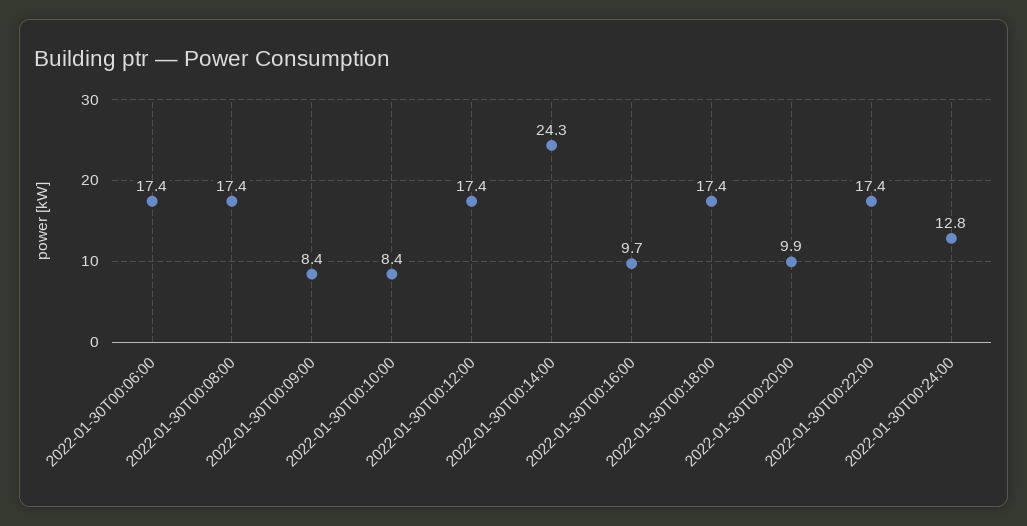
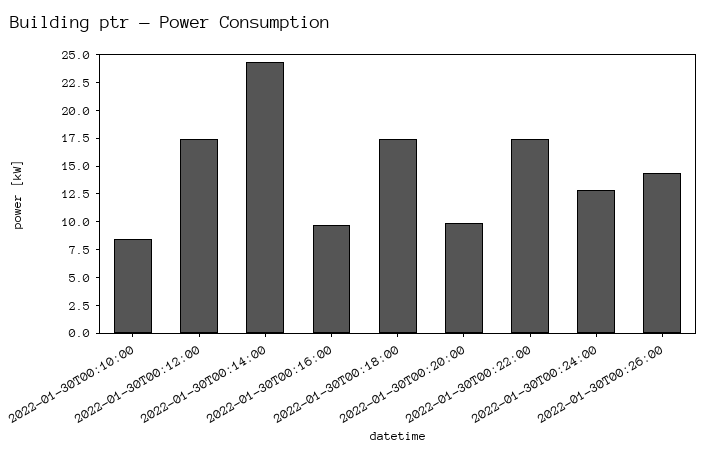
2022-01-30T00:06:00: 17.4 -> none
2022-01-30T00:08:00: 17.4 -> none
2022-01-30T00:09:00: 8.4 -> none
2022-01-30T00:26:00: none -> 15

